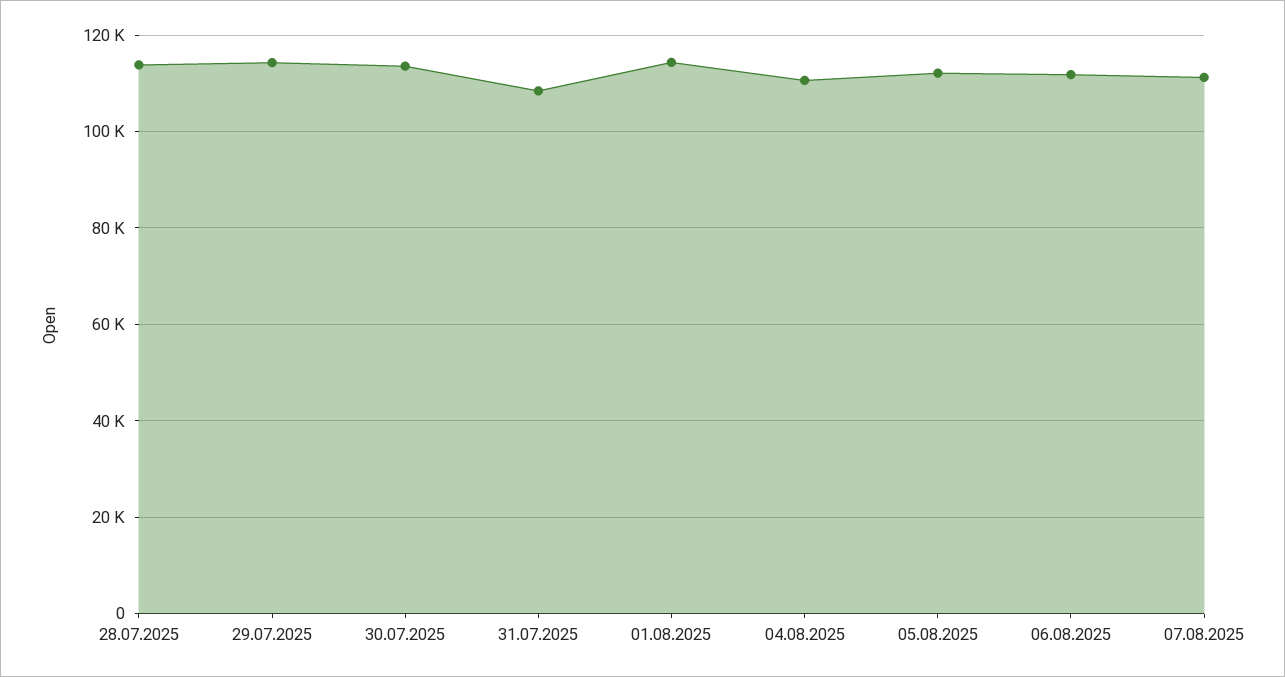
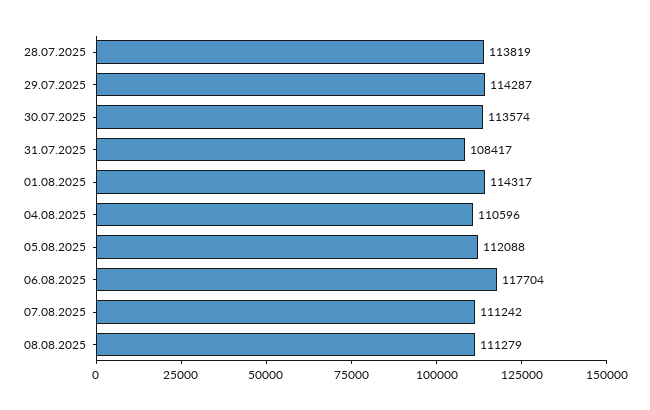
06.08.2025: 112000 -> 117704
08.08.2025: none -> 111279

